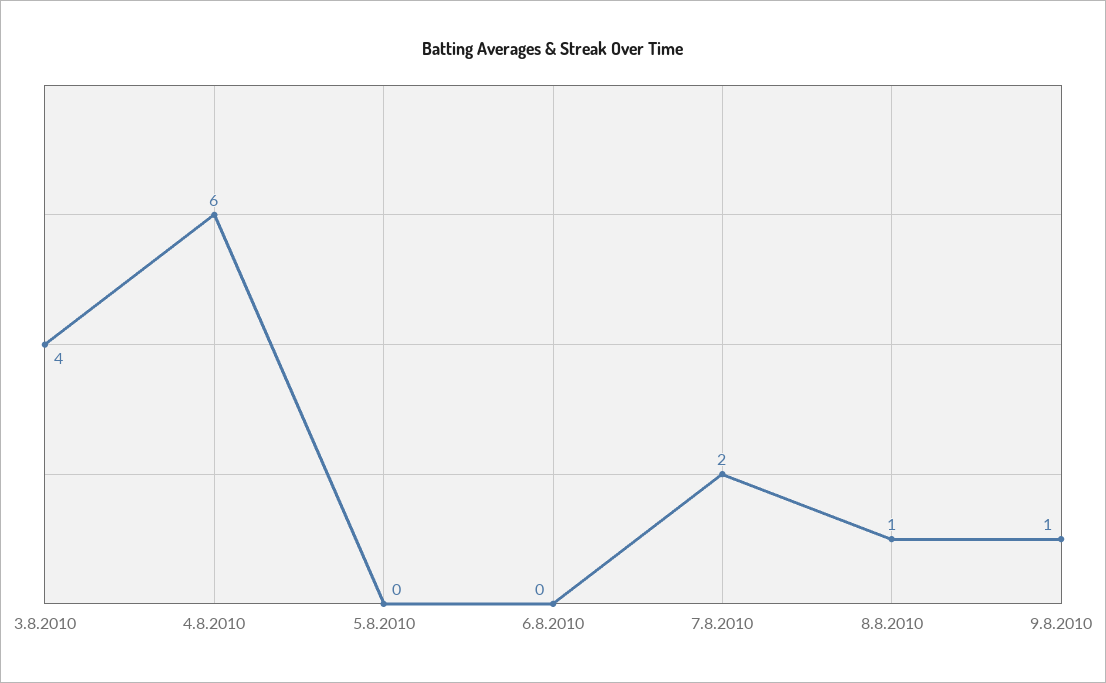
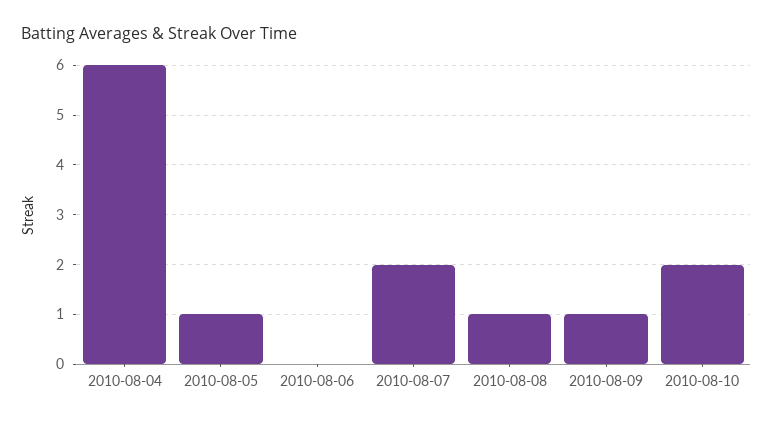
3.8.2010: 4 -> none
5.8.2010: 0 -> 1
2010-08-10: none -> 2

